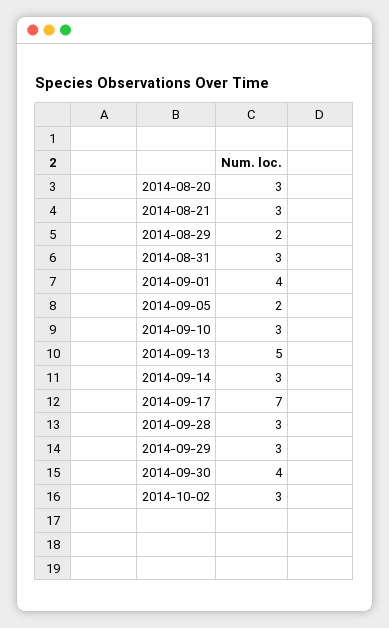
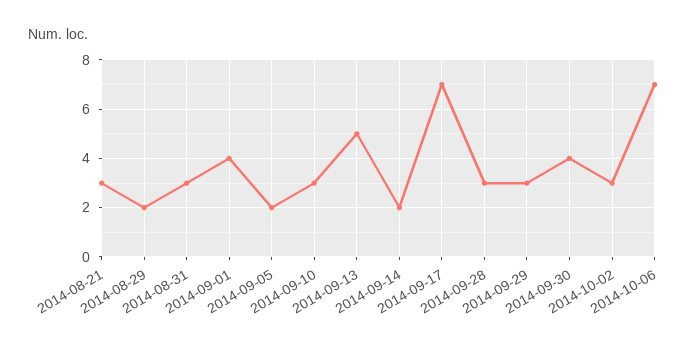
2014-08-20: 3 -> none
2014-09-14: 3 -> 2
2014-10-06: none -> 7

